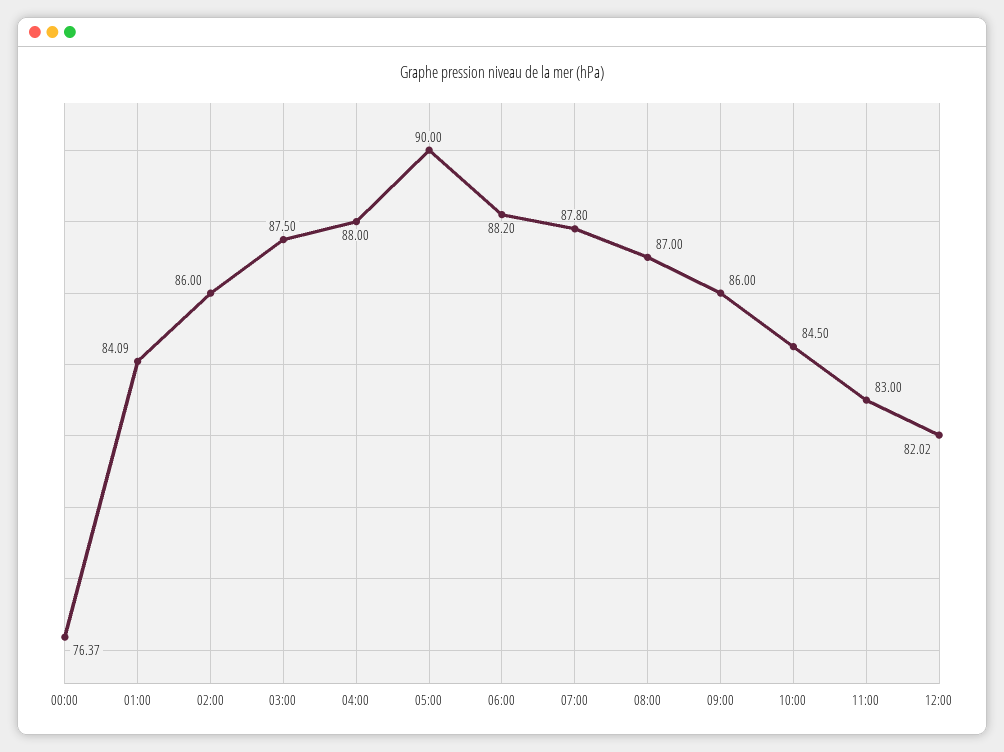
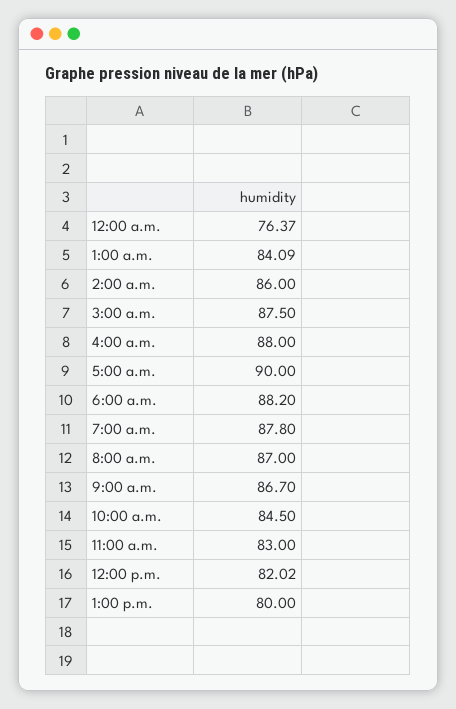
09:00: 86 -> 86.7
1:00 p.m.: none -> 80

